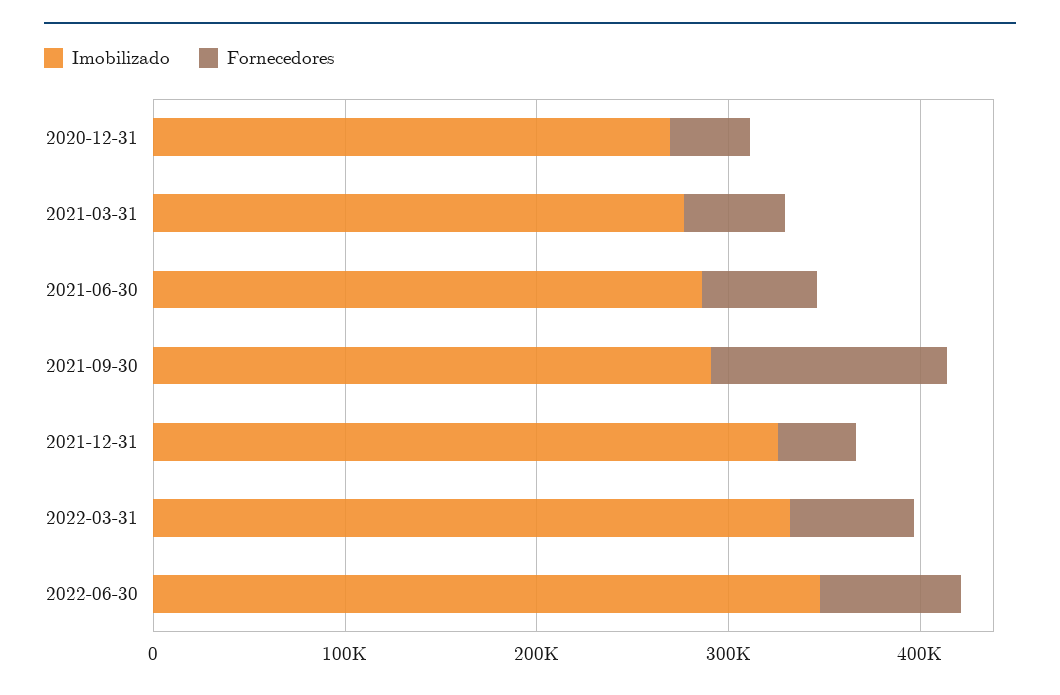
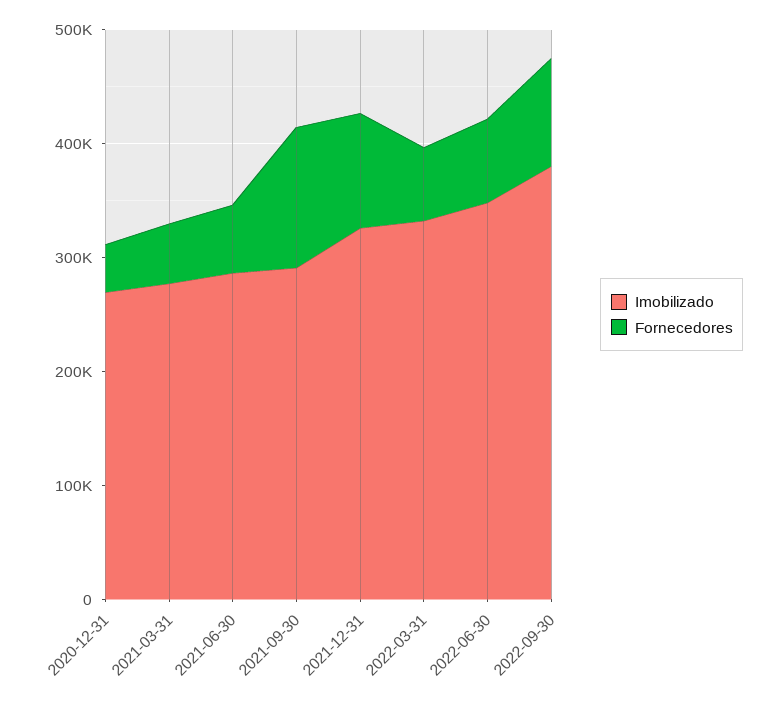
Fornecedores, 2021-12-31: 40000 -> 100000
Imobilizado, 2022-09-30: none -> 380000
Fornecedores, 2022-09-30: none -> 100000

